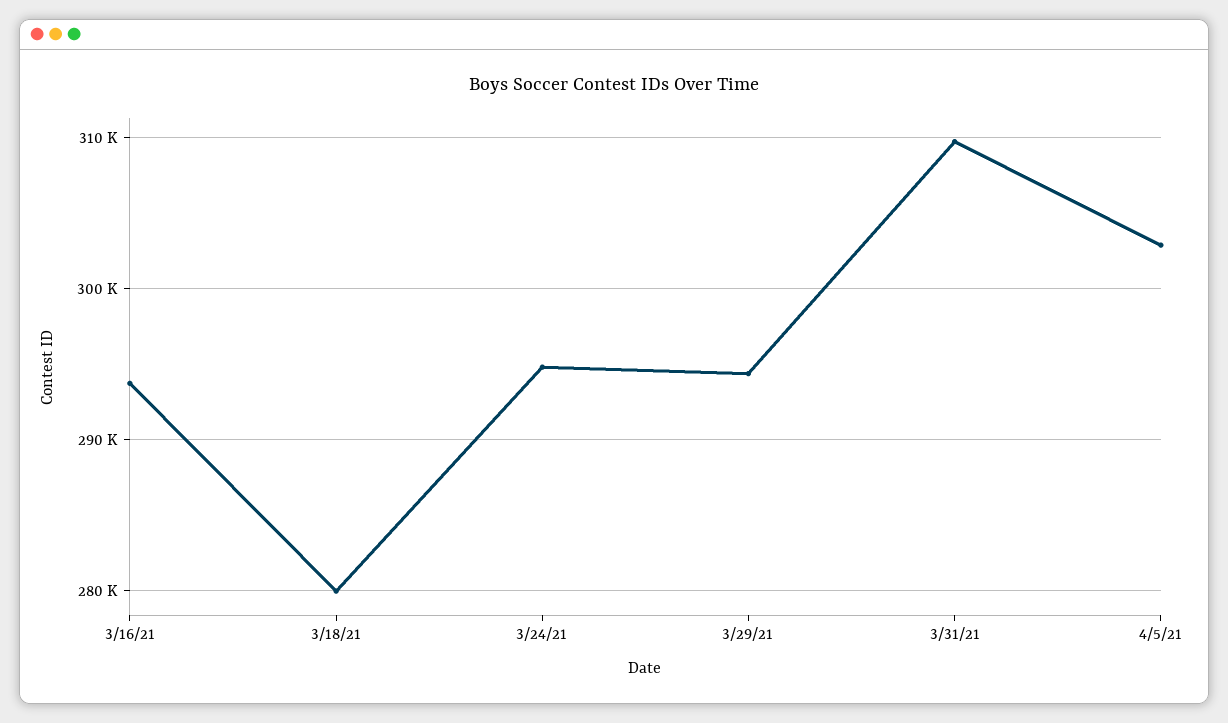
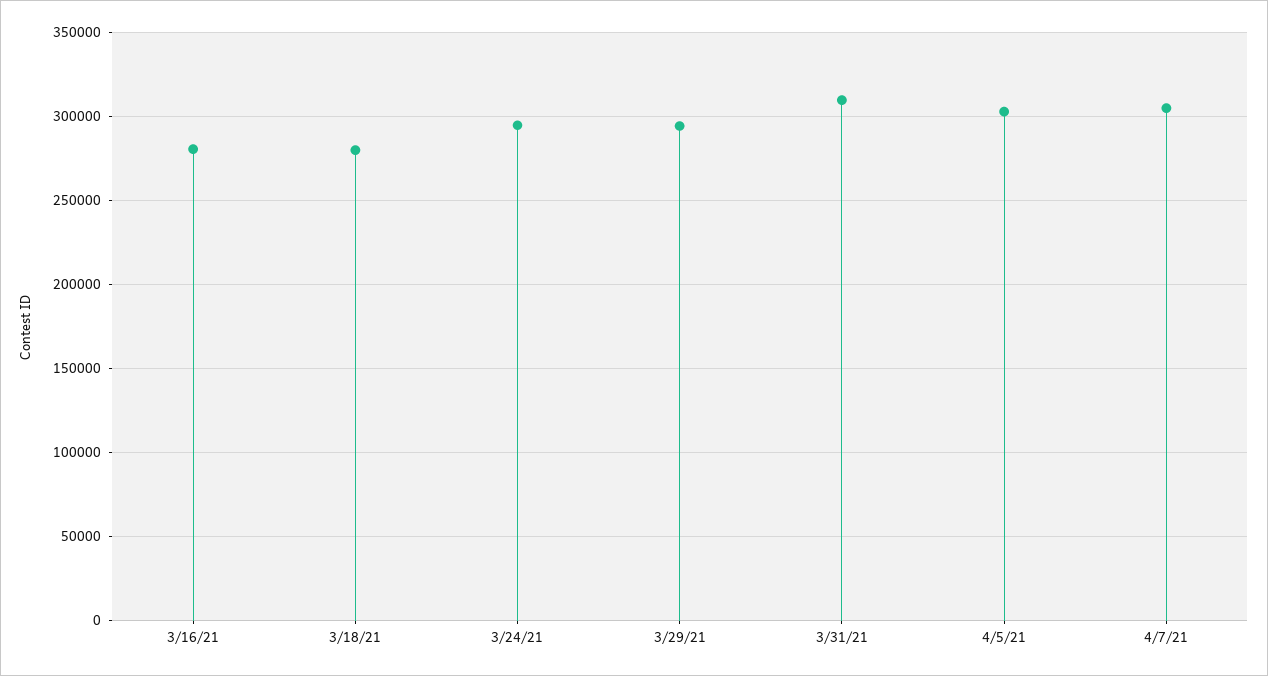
3/16/21: 294000 -> 280000
4/7/21: none -> 305000

